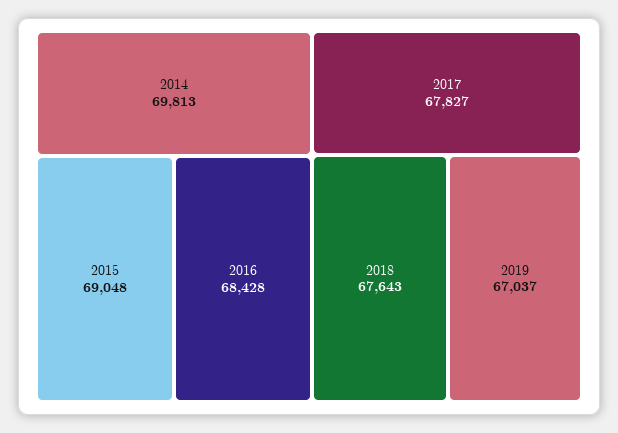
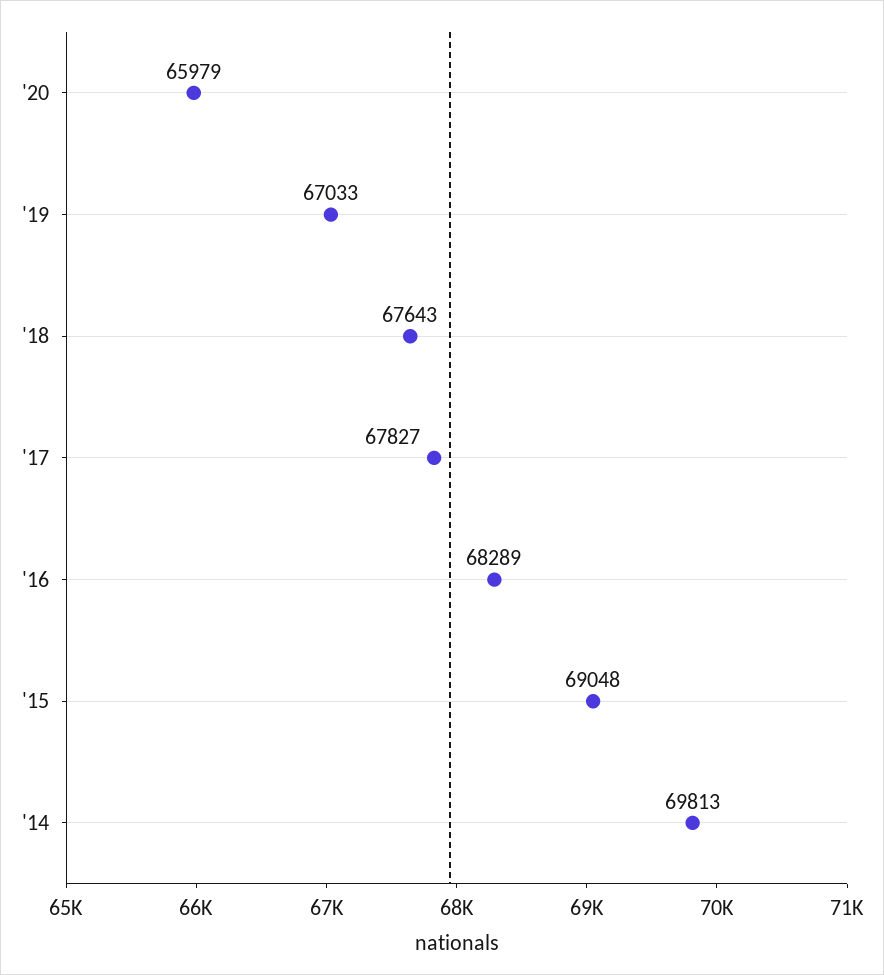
2016: 68428 -> 68289
2019: 67037 -> 67033
'20: none -> 65979

